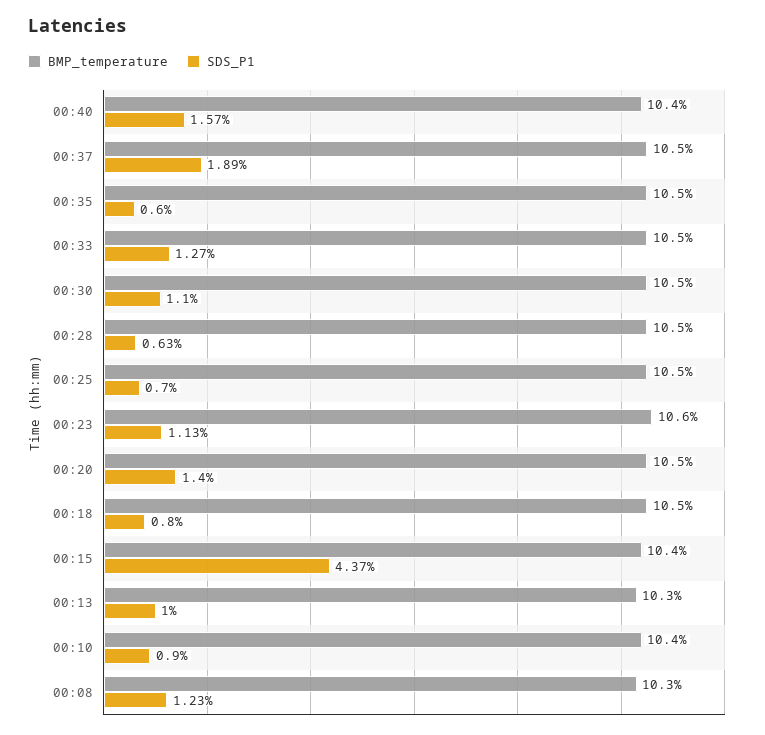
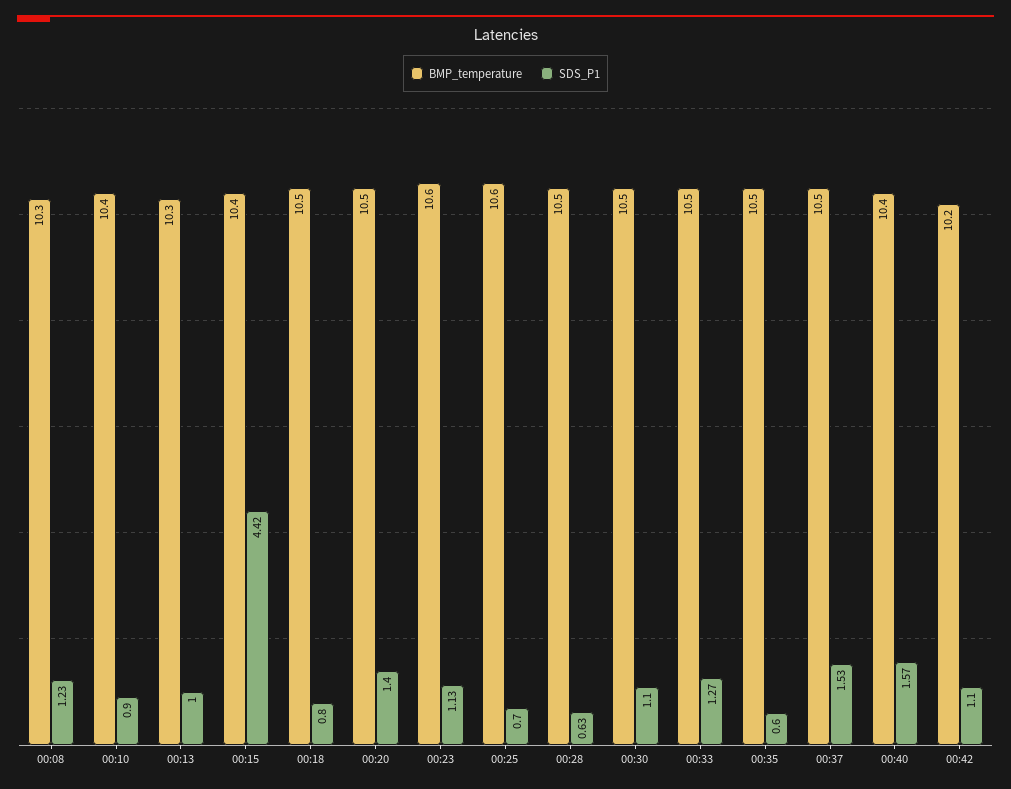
SDS_P1, 00:37: 1.89 -> 1.53
BMP_temperature, 00:25: 10.5 -> 10.6
SDS_P1, 00:15: 4.37 -> 4.42
BMP_temperature, 00:42: none -> 10.2
SDS_P1, 00:42: none -> 1.1

